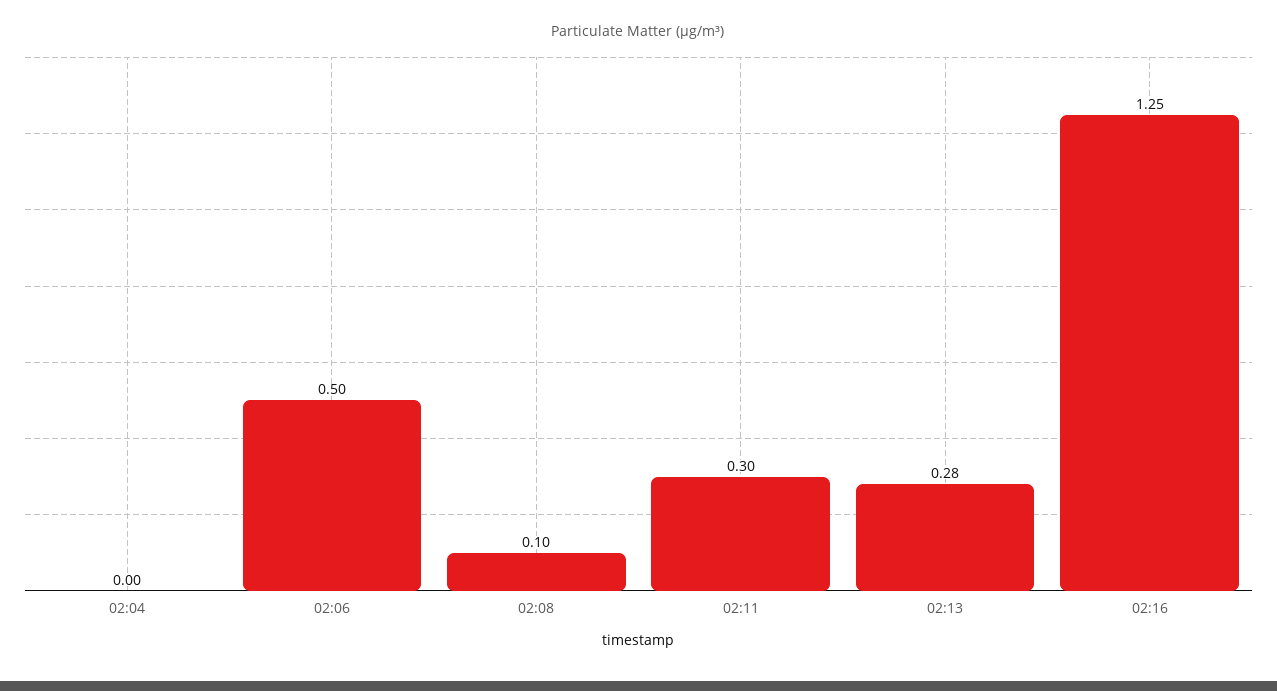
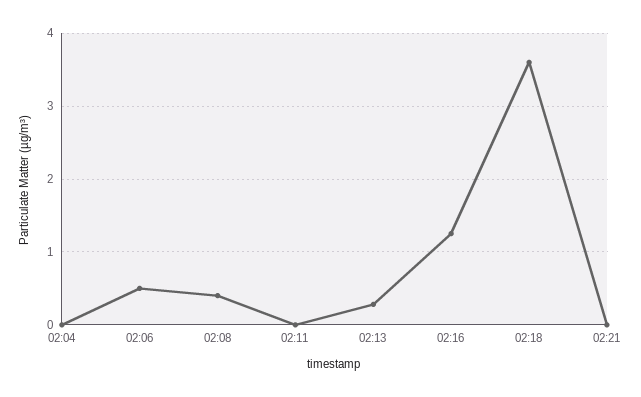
02:08: 0.1 -> 0.4
02:11: 0.3 -> 0
02:18: none -> 3.6
02:21: none -> 0

